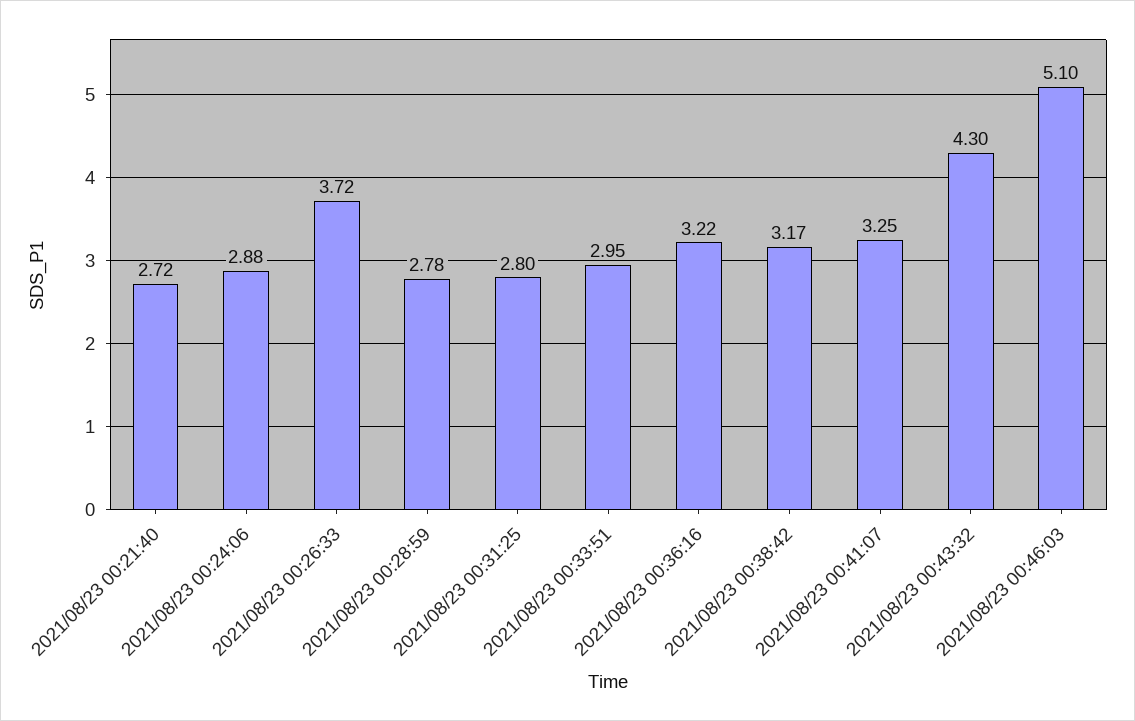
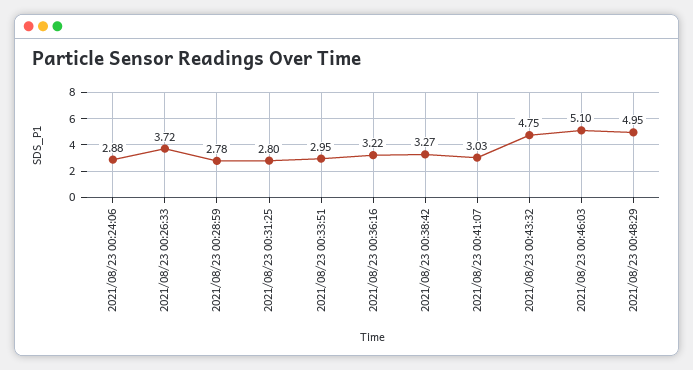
2021/08/23 00:21:40: 2.72 -> none
2021/08/23 00:38:42: 3.17 -> 3.27
2021/08/23 00:41:07: 3.25 -> 3.03
2021/08/23 00:43:32: 4.3 -> 4.75
2021/08/23 00:48:29: none -> 4.95

